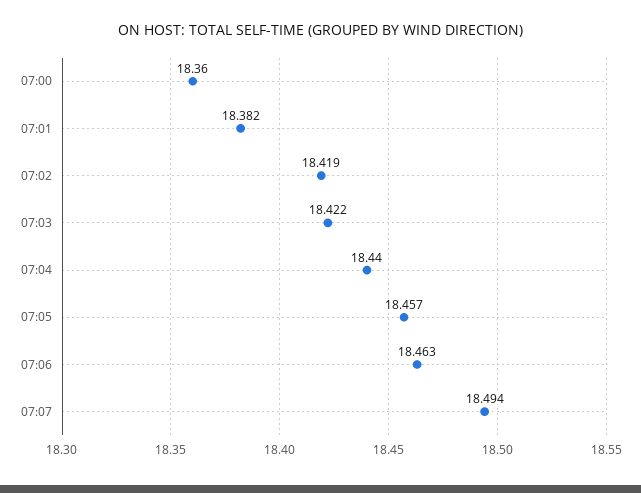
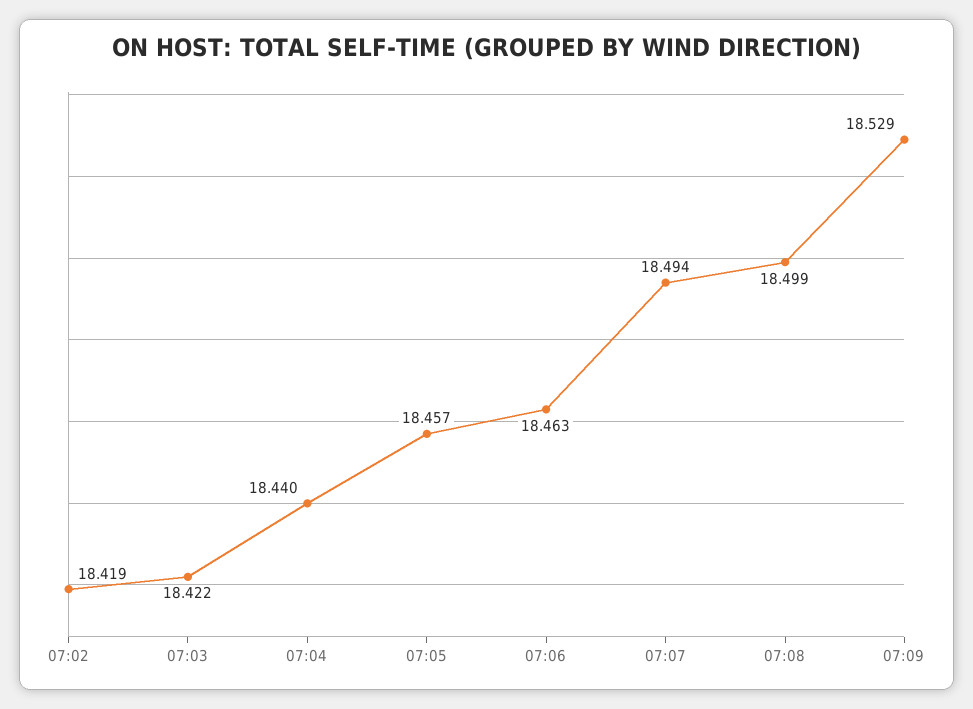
07:00: 18.36 -> none
07:01: 18.382 -> none
07:08: none -> 18.499
07:09: none -> 18.529

